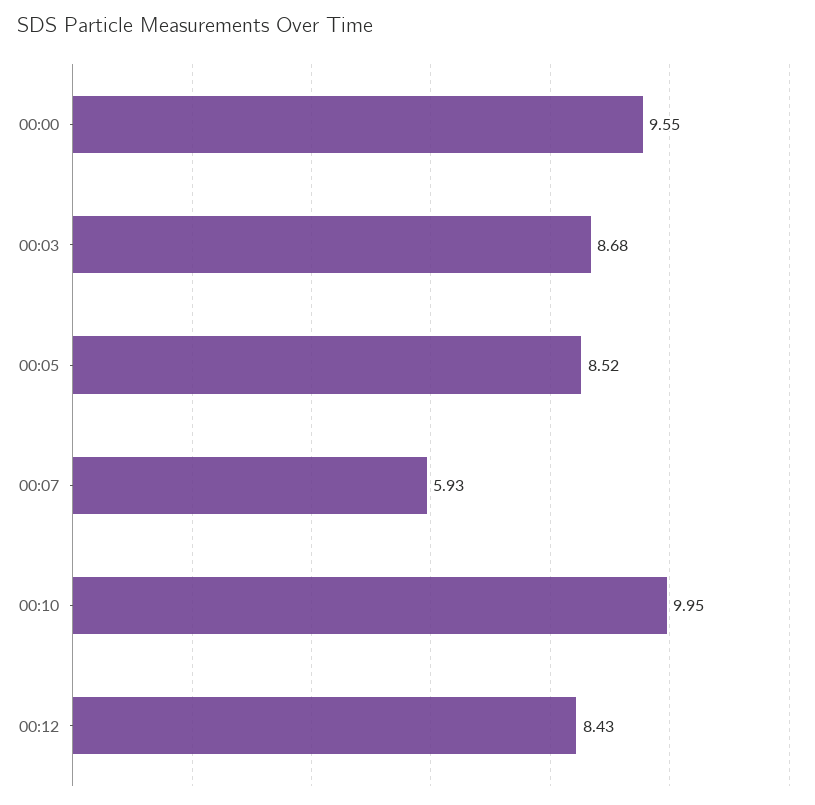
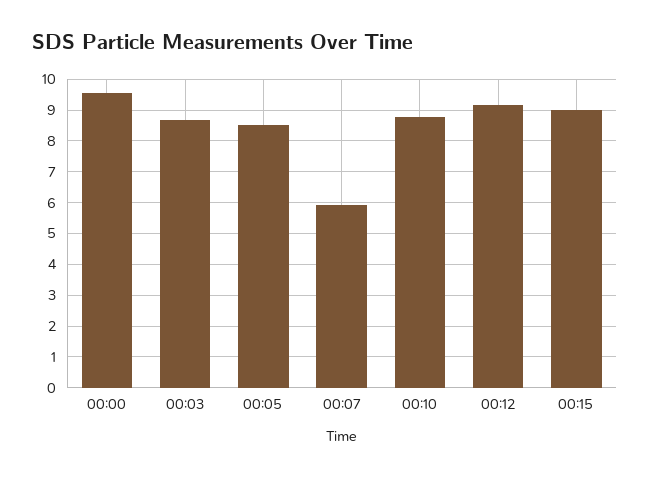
00:10: 9.95 -> 8.8
00:12: 8.43 -> 9.2
00:15: none -> 9

